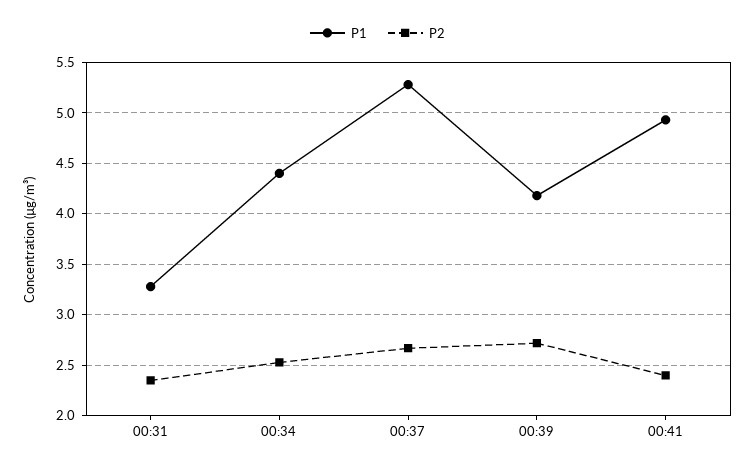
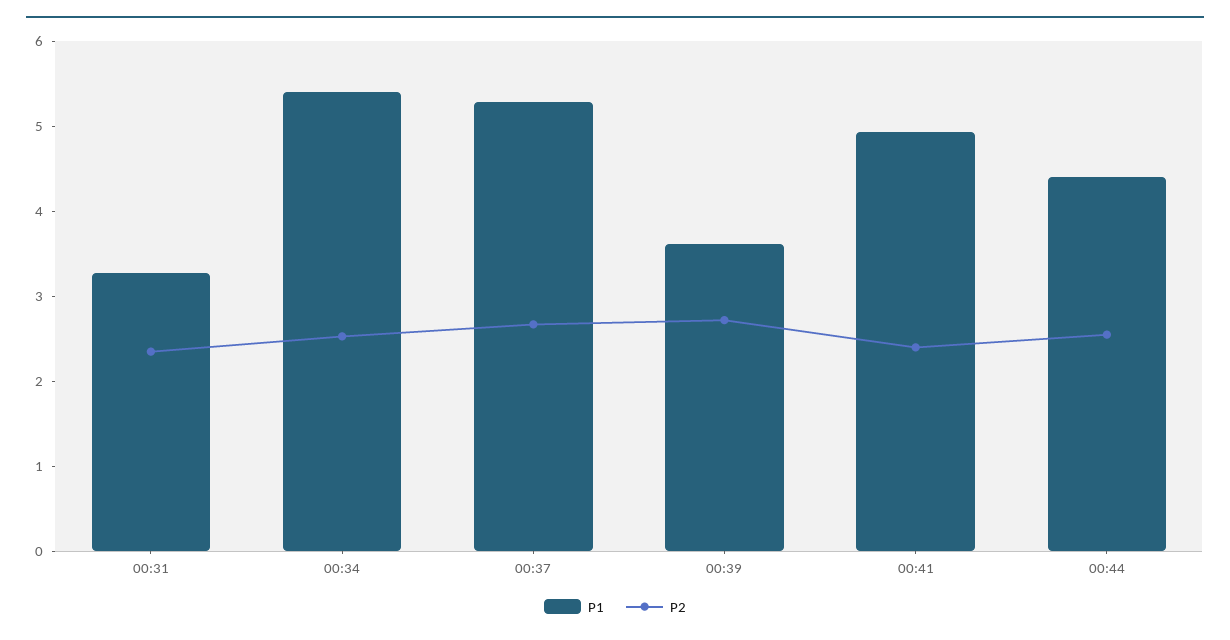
P1, 00:34: 4.4 -> 5.4
P1, 00:39: 4.2 -> 3.6
P1, 00:44: none -> 4.4
P2, 00:44: none -> 2.6

